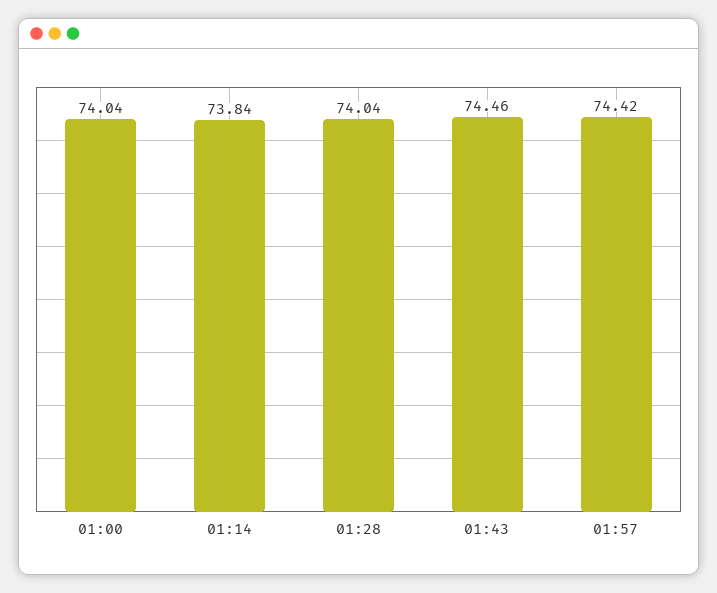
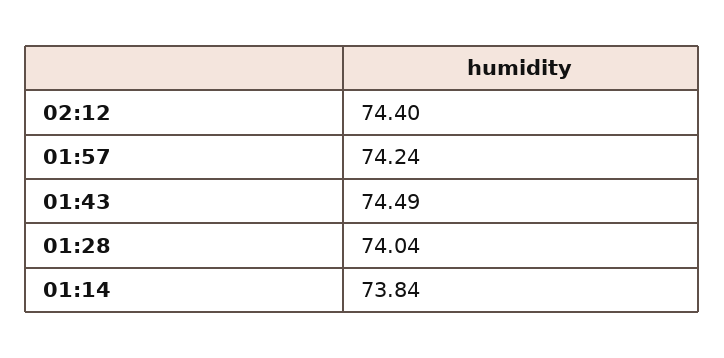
01:00: 74.04 -> none
01:43: 74.46 -> 74.49
01:57: 74.42 -> 74.24
02:12: none -> 74.4

